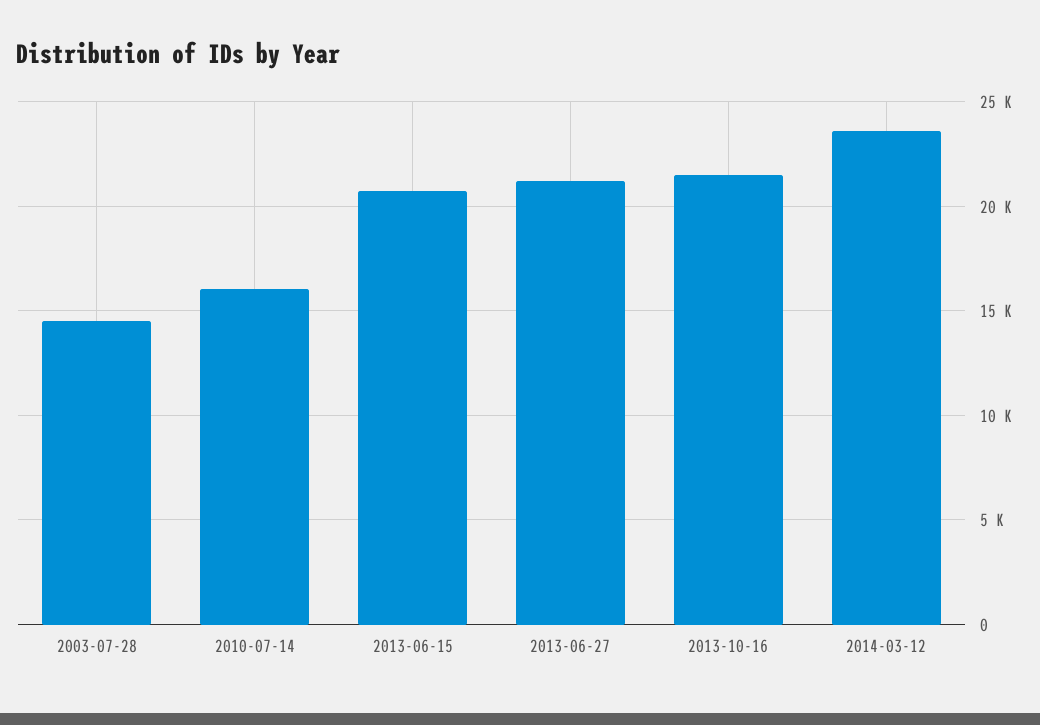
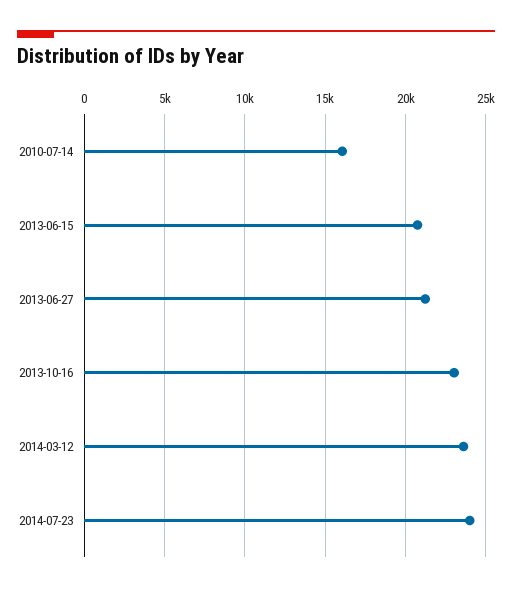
2003-07-28: 14500 -> none
2013-10-16: 21500 -> 23000
2014-07-23: none -> 24000

